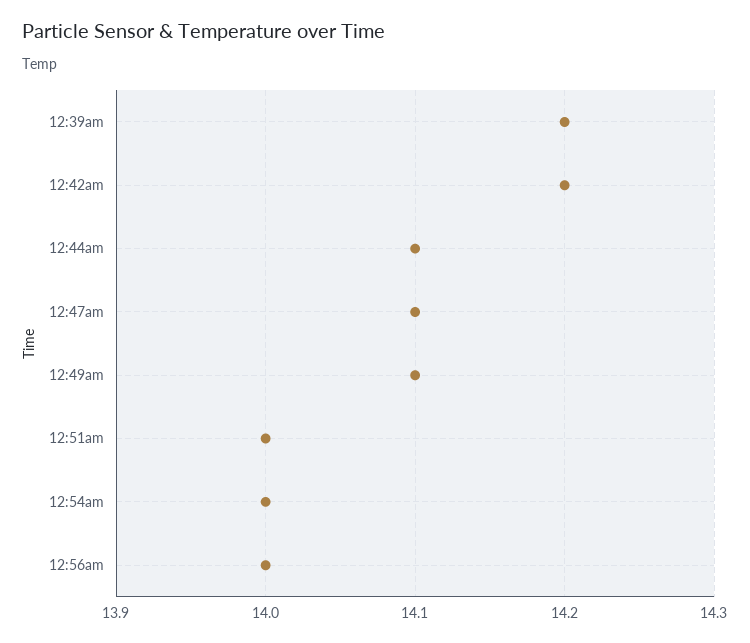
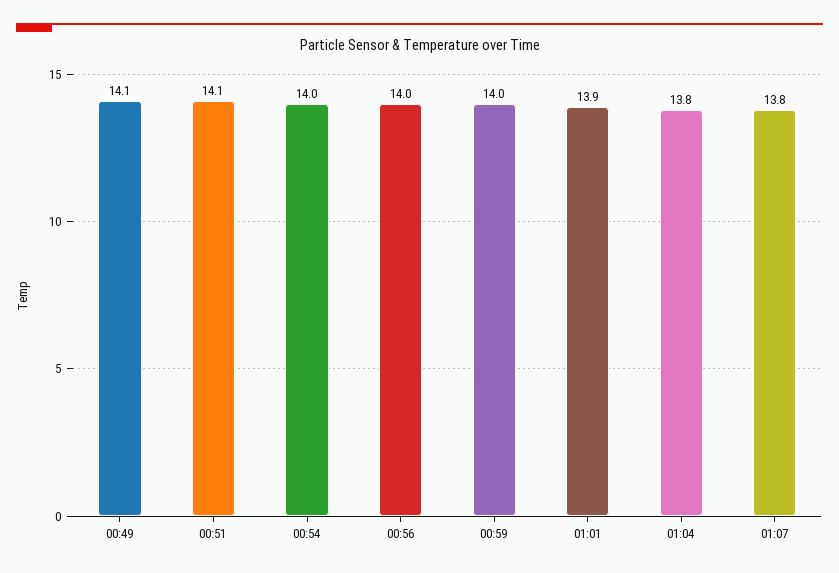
12:39am: 14.2 -> none
12:42am: 14.2 -> none
12:44am: 14.1 -> none
12:47am: 14.1 -> none
12:51am: 14 -> 14.1
00:59: none -> 14
01:01: none -> 13.9
01:04: none -> 13.8
01:07: none -> 13.8

